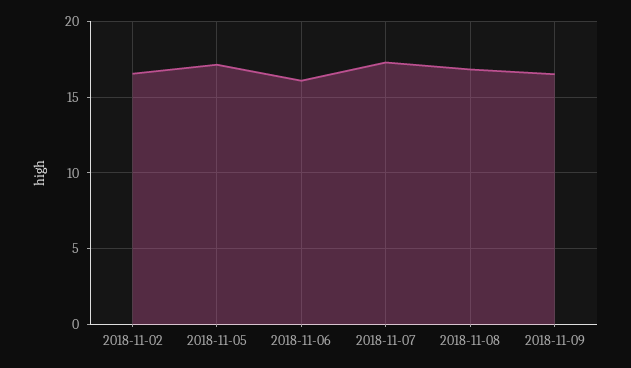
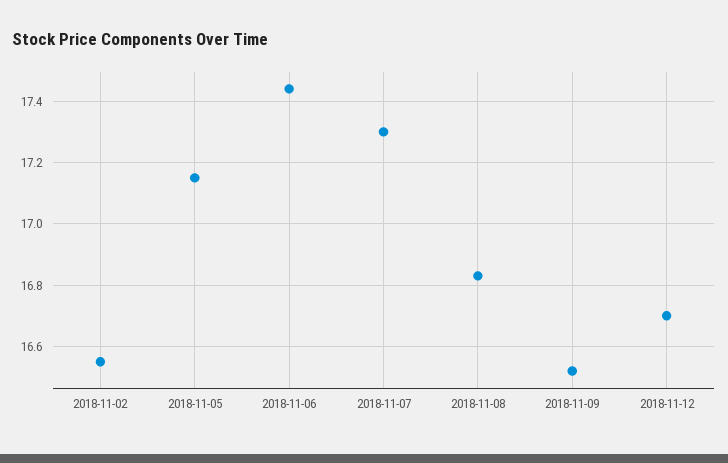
2018-11-06: 16 -> 17.45
2018-11-12: none -> 16.7

